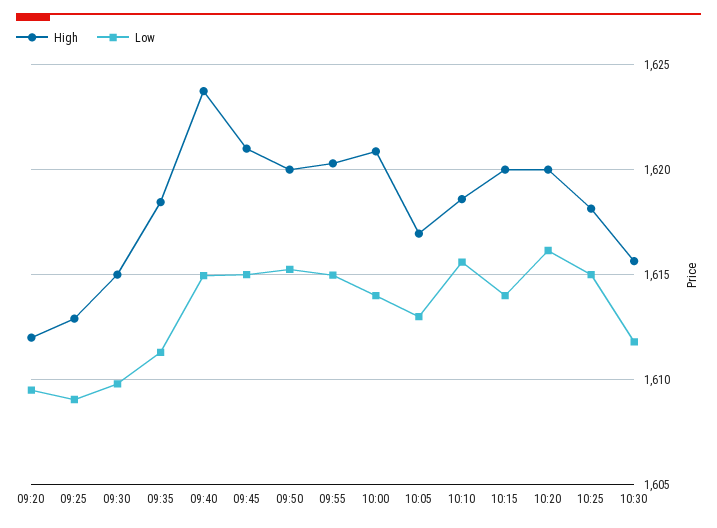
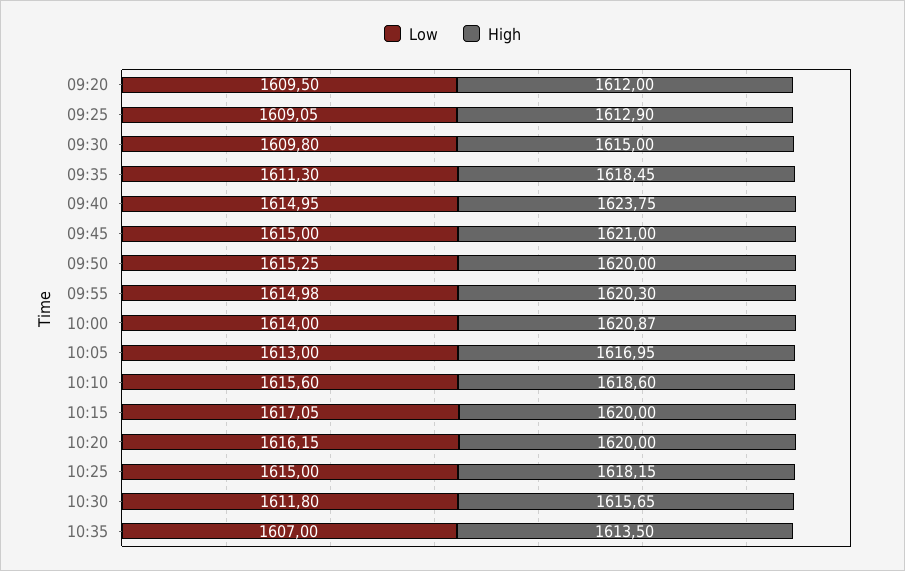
Low, 10:15: 1614 -> 1617.05
Low, 10:35: none -> 1607
High, 10:35: none -> 1613.5

